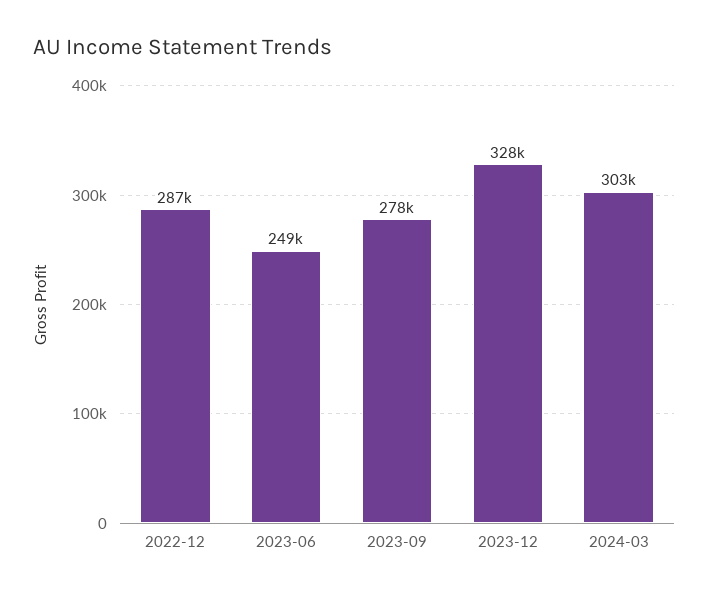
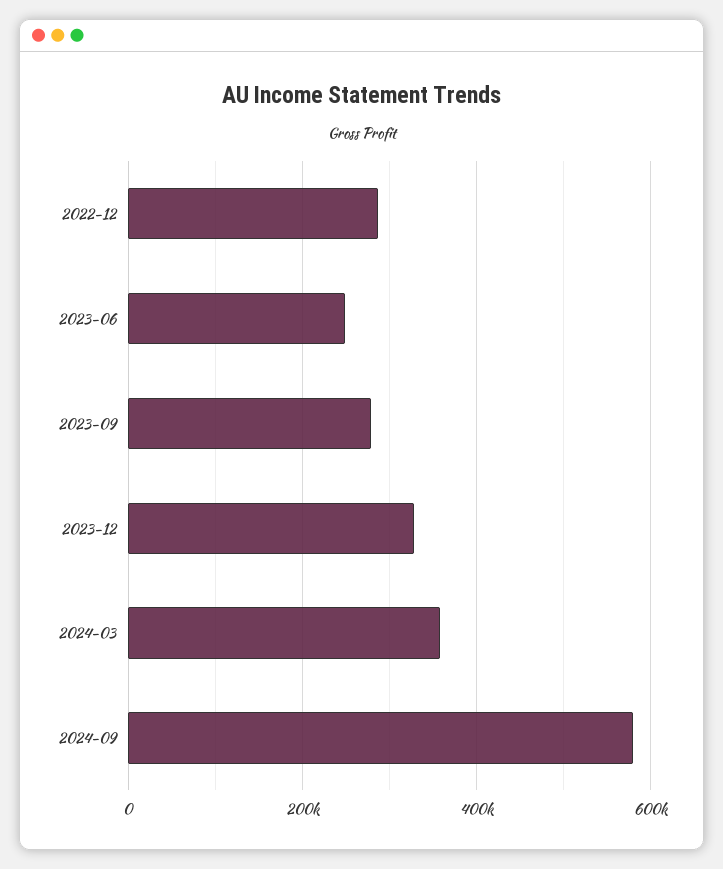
2024-03: 303000 -> 360000
2024-09: none -> 580000

